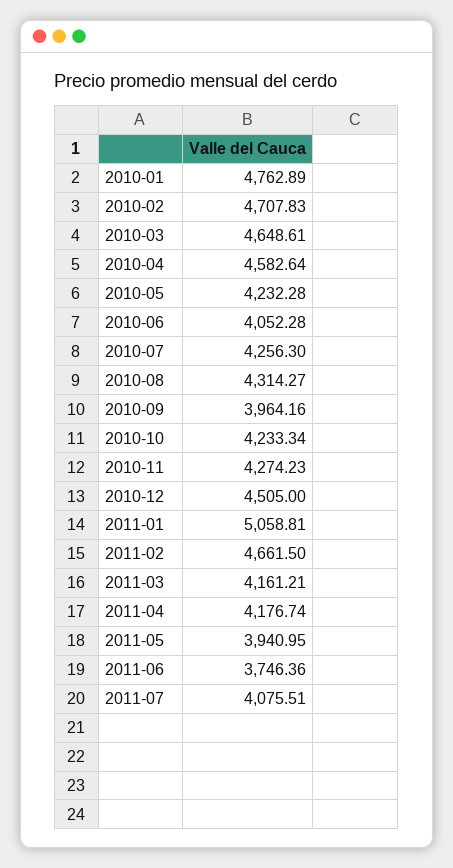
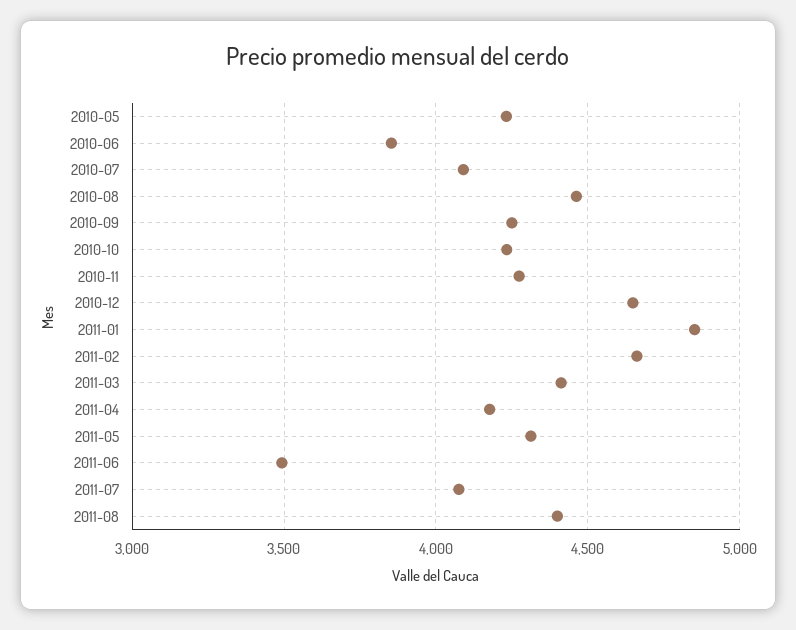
2010-01: 4762.89 -> none
2010-02: 4707.83 -> none
2010-03: 4648.61 -> none
2010-04: 4582.64 -> none
2010-06: 4052.28 -> 3850
2010-07: 4256.3 -> 4100
2010-08: 4314.27 -> 4450
2010-09: 3964.16 -> 4250
2010-12: 4505 -> 4650
2011-01: 5058.81 -> 4850
2011-03: 4161.21 -> 4400
2011-05: 3940.95 -> 4300
2011-06: 3746.36 -> 3500
2011-08: none -> 4400

